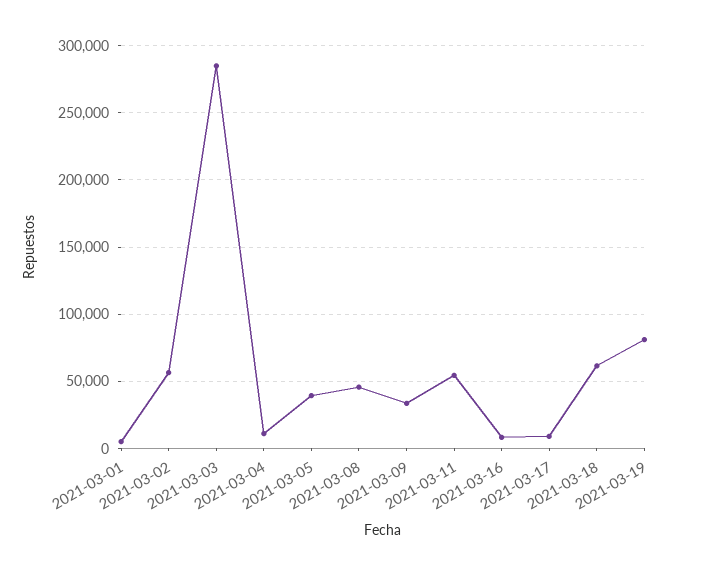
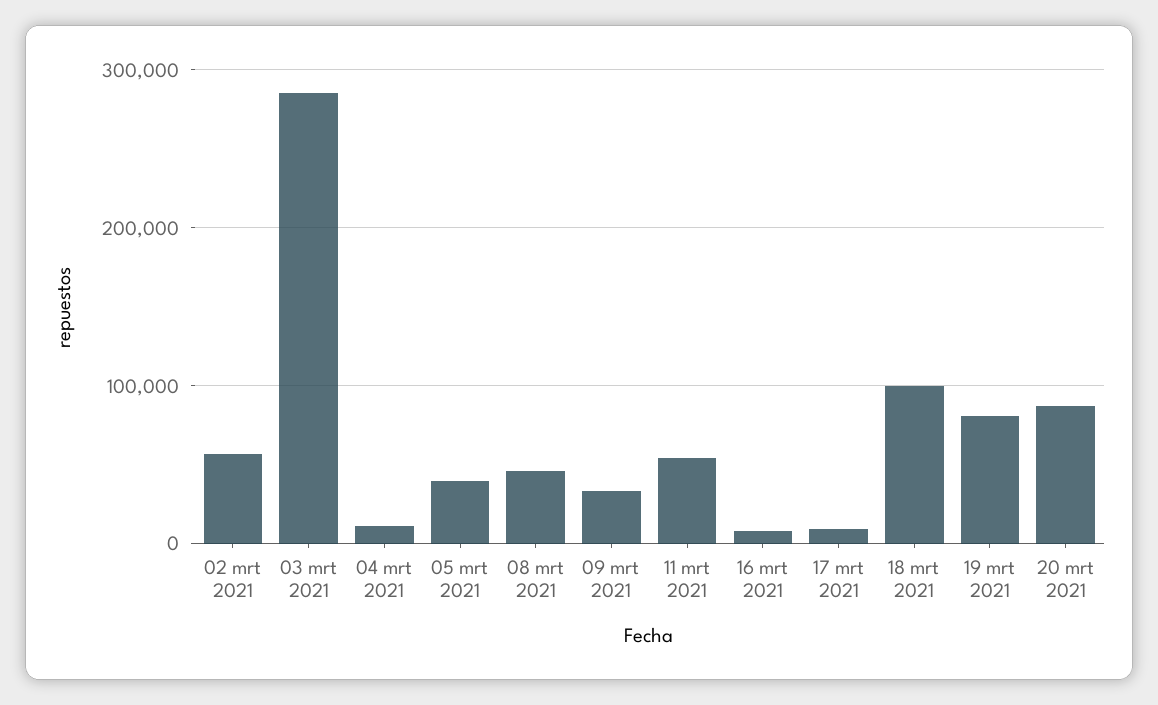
2021-03-01: 5000 -> none
2021-03-18: 60000 -> 100000
20 mrt 2021: none -> 90000

